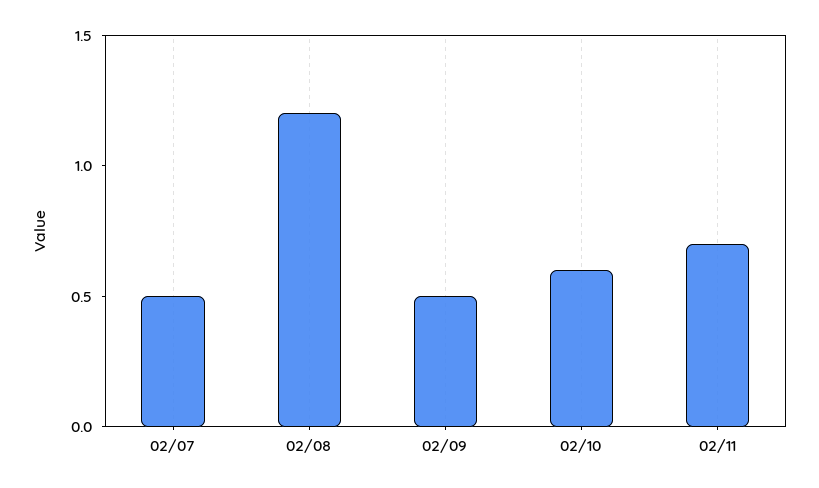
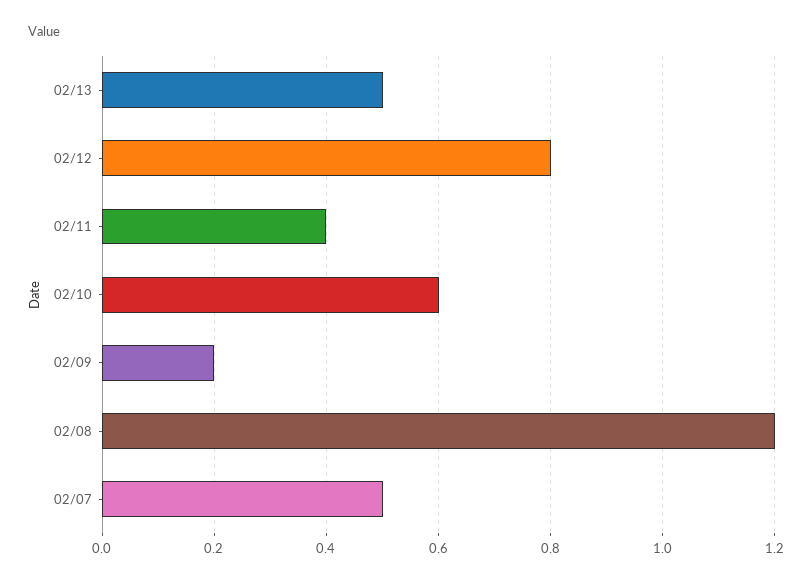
02/09: 0.5 -> 0.2
02/11: 0.7 -> 0.4
02/13: none -> 0.5
02/12: none -> 0.8

